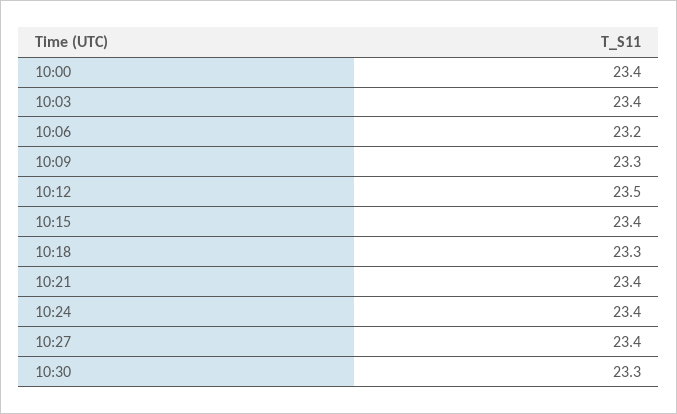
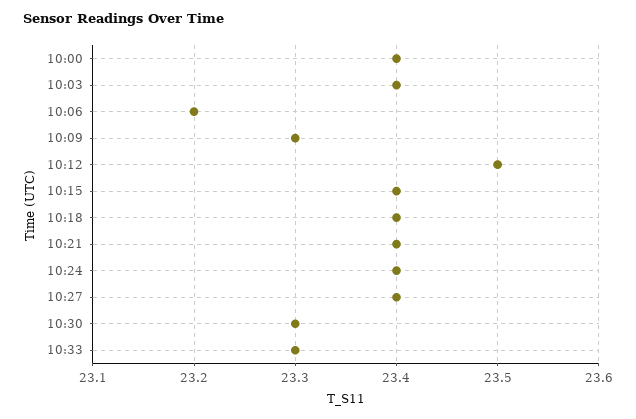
10:18: 23.3 -> 23.4
10:33: none -> 23.3

